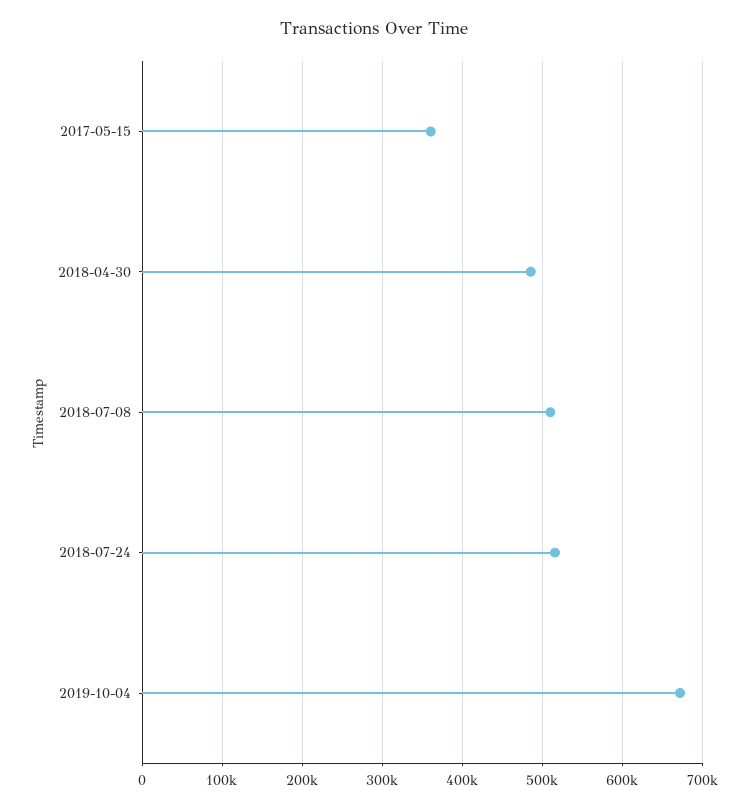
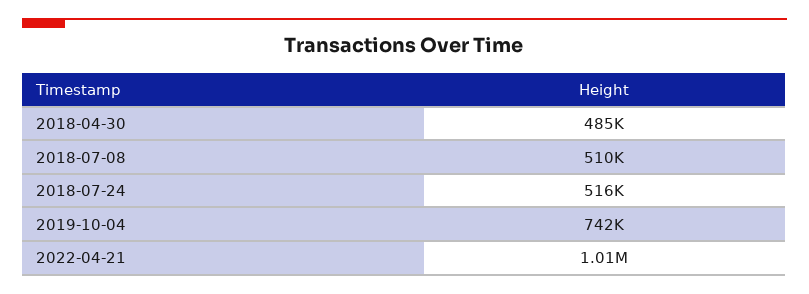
2017-05-15: 360000 -> none
2019-10-04: 670000 -> 742000
2022-04-21: none -> 1010000

